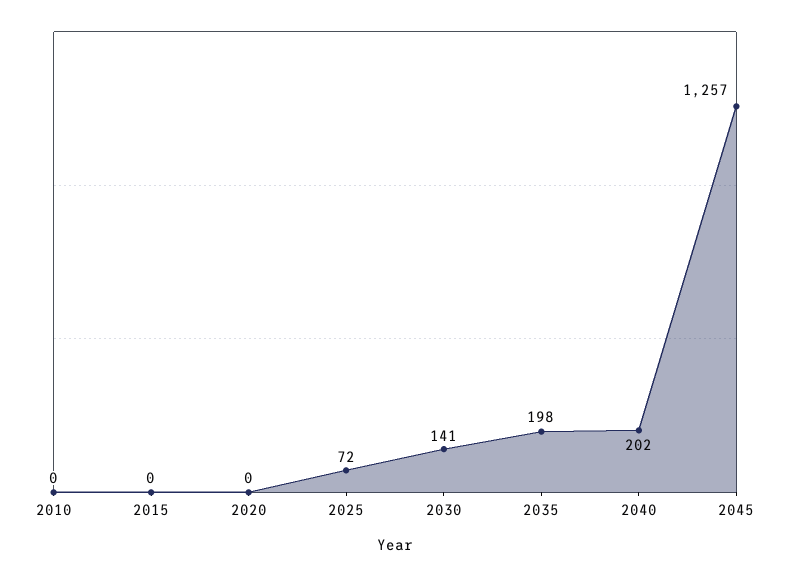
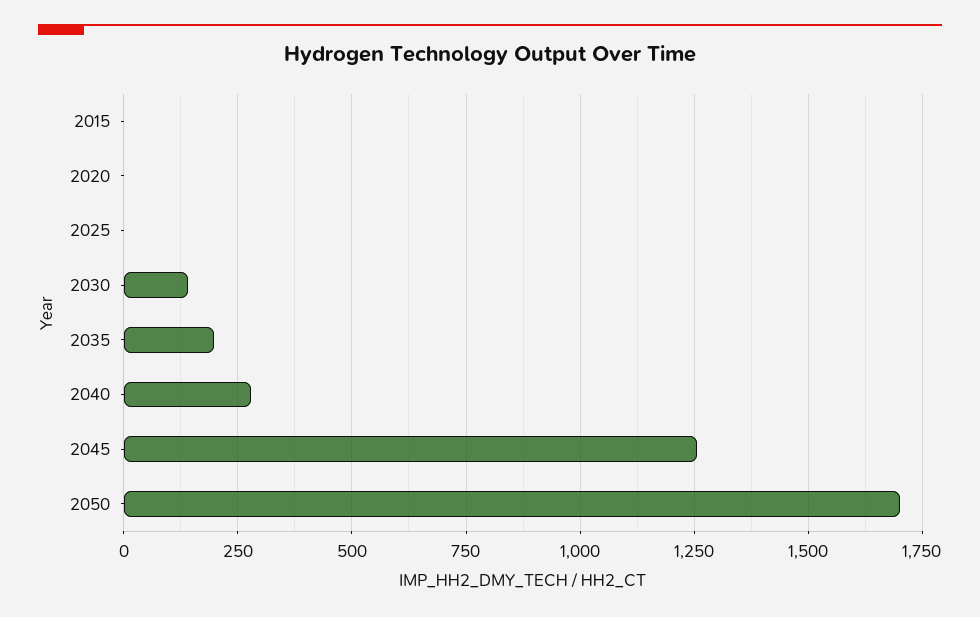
2010: 0 -> none
2025: 72 -> 0
2040: 202 -> 275
2050: none -> 1700

